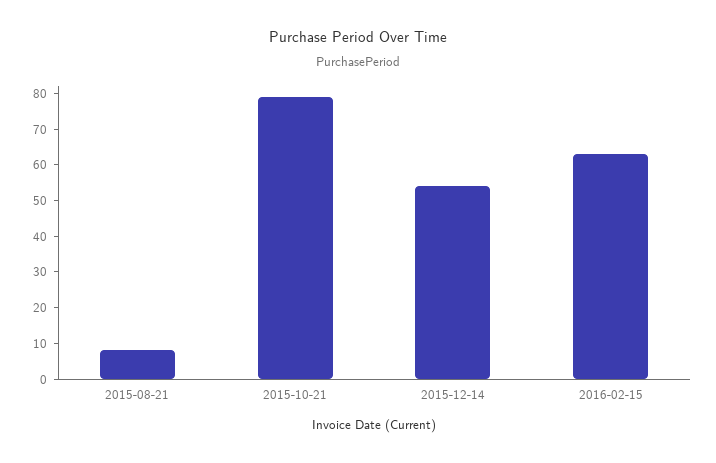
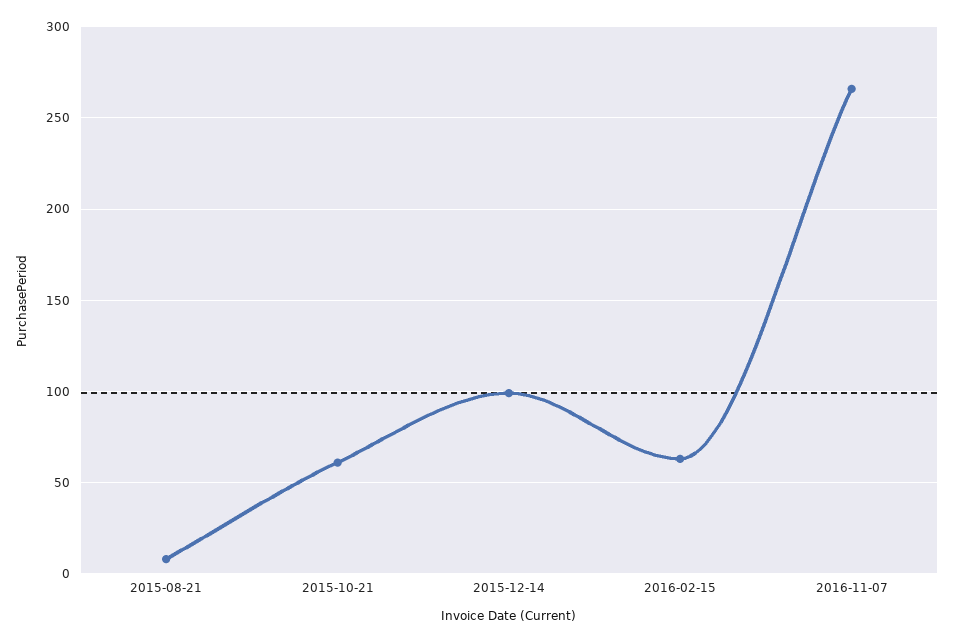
2015-10-21: 80 -> 60
2015-12-14: 55 -> 100
2016-11-07: none -> 265

